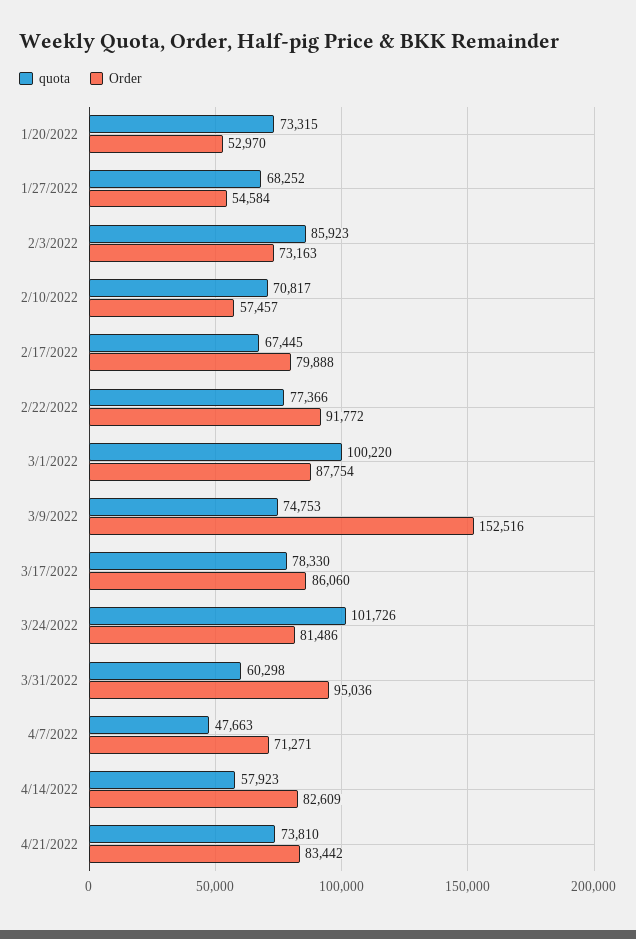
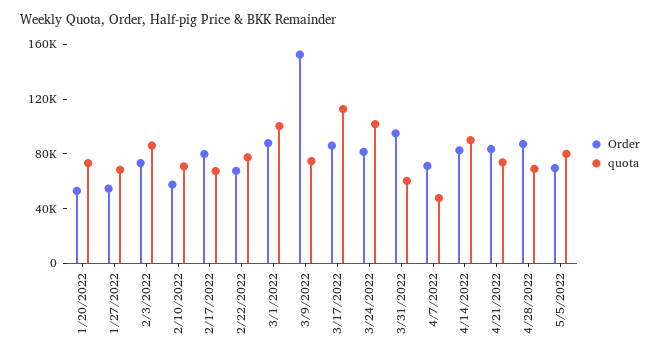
Order, 2/22/2022: 91772 -> 70000
quota, 3/17/2022: 78330 -> 110000
quota, 4/14/2022: 57923 -> 90000
Order, 4/28/2022: none -> 90000
quota, 4/28/2022: none -> 70000
Order, 5/5/2022: none -> 70000
quota, 5/5/2022: none -> 80000

